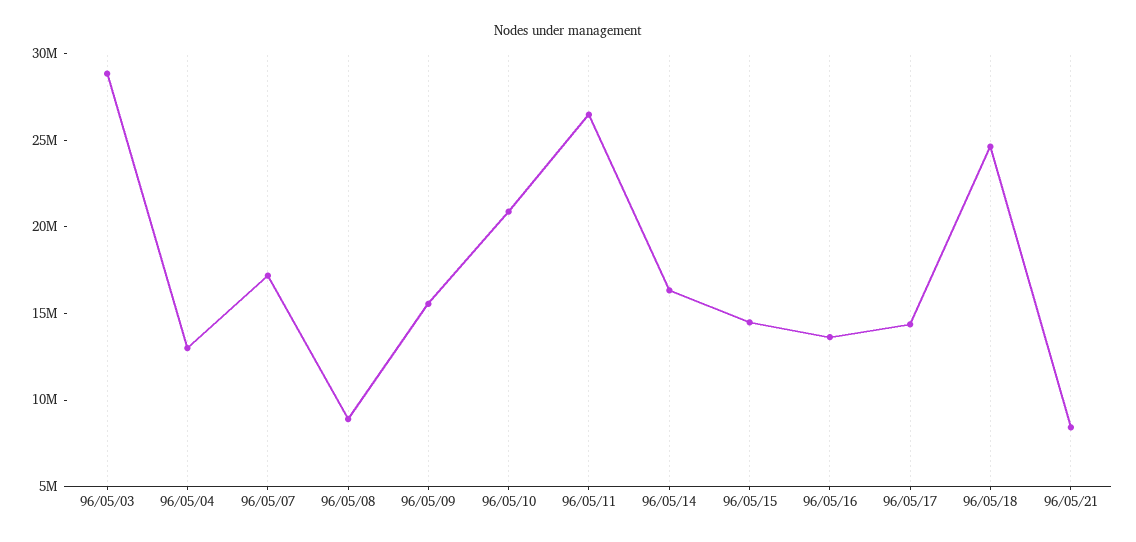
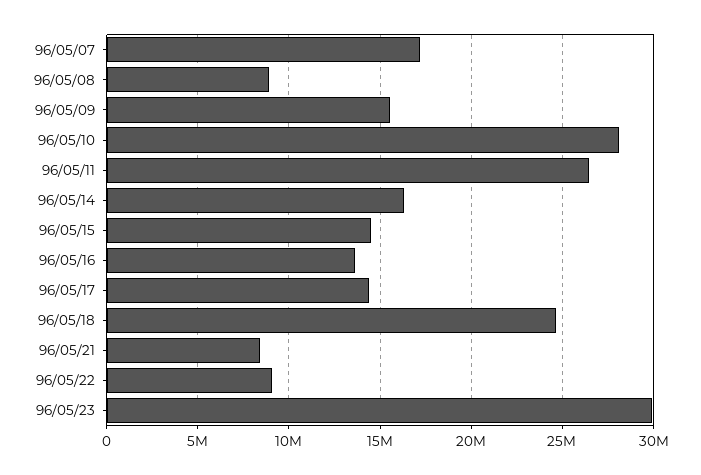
96/05/03: 29000000 -> none
96/05/04: 13000000 -> none
96/05/10: 21000000 -> 28000000
96/05/22: none -> 9000000
96/05/23: none -> 30000000

